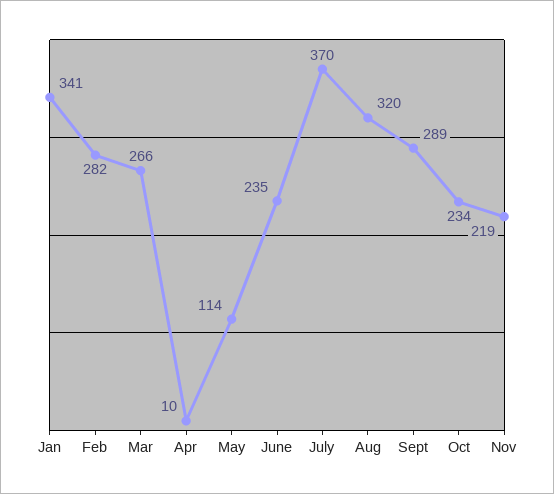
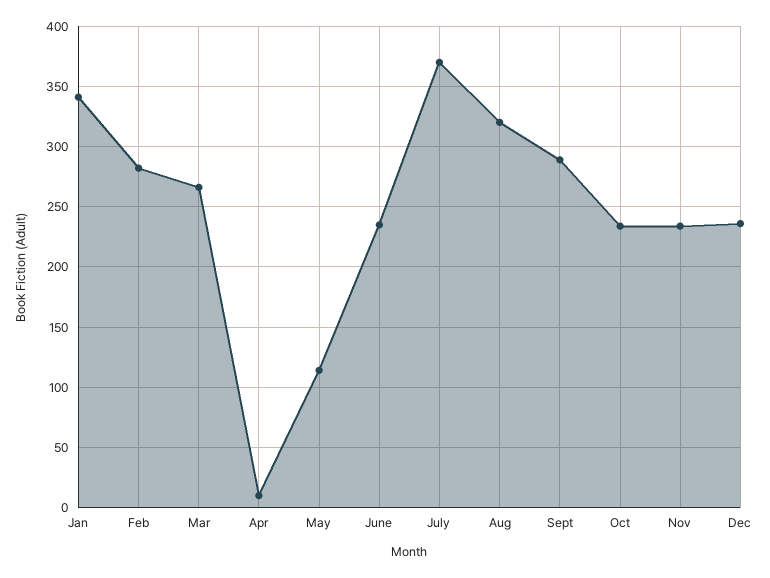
Nov: 219 -> 235
Dec: none -> 235

